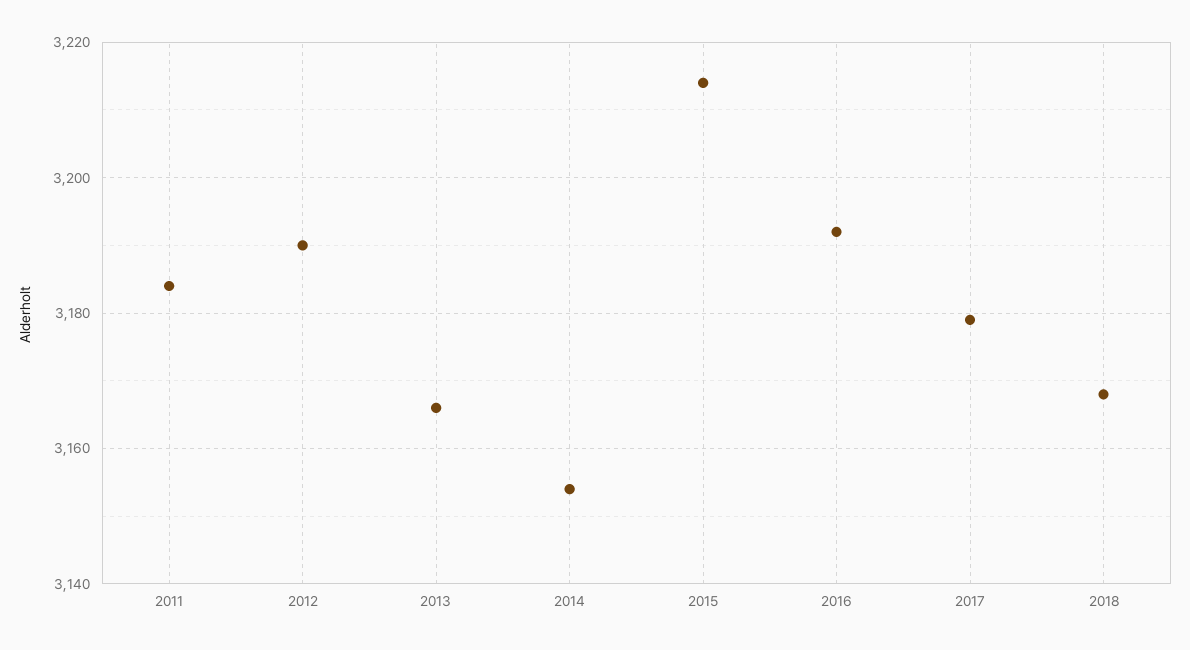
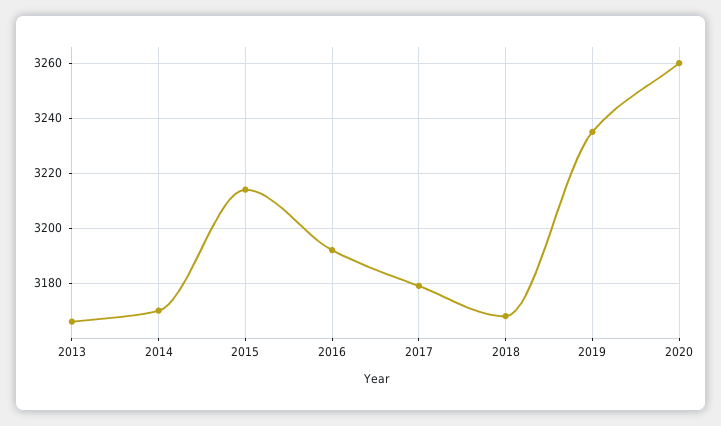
2011: 3185 -> none
2012: 3190 -> none
2014: 3155 -> 3170
2019: none -> 3235
2020: none -> 3260

